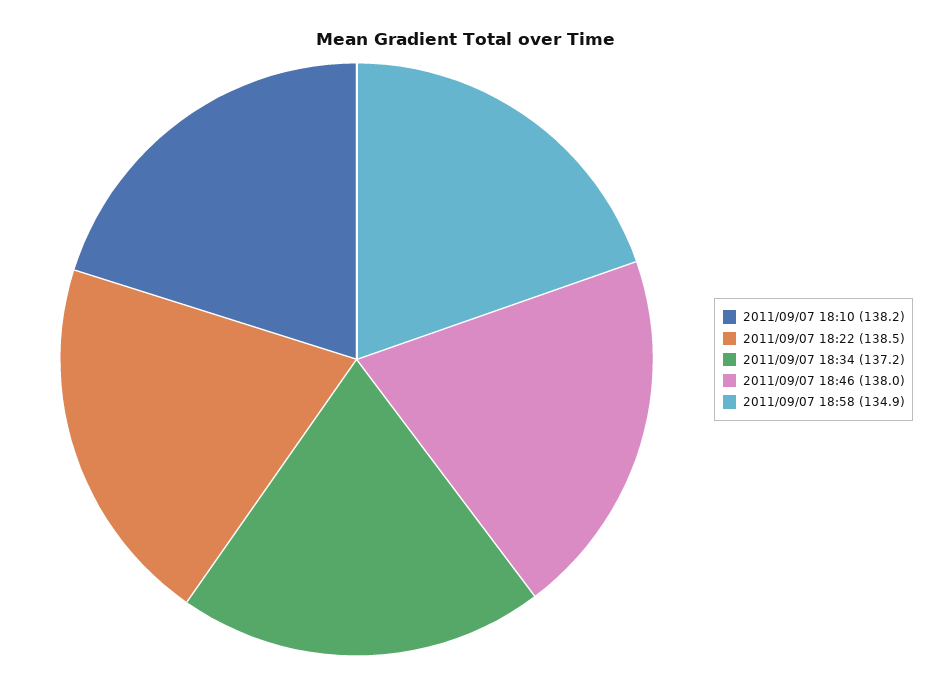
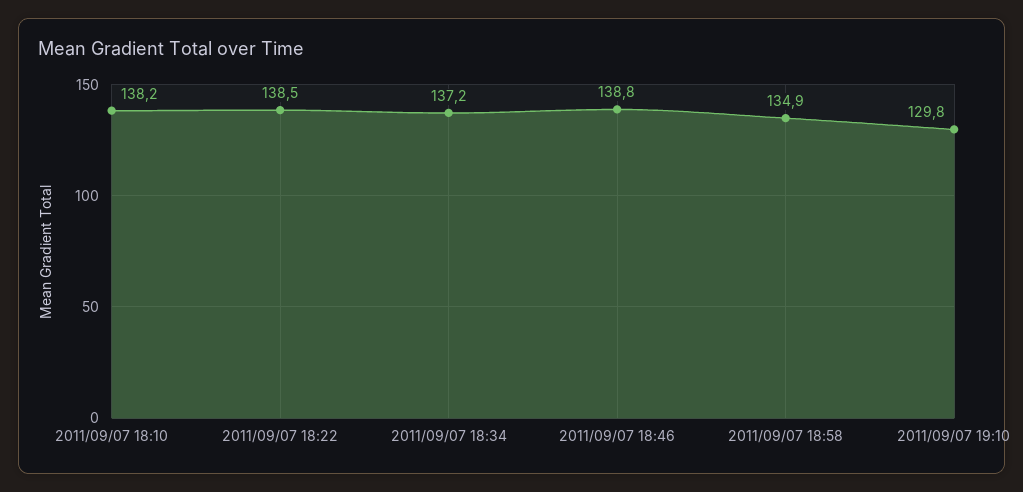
2011/09/07 18:46: 138 -> 138.8
2011/09/07 19:10: none -> 129.8

